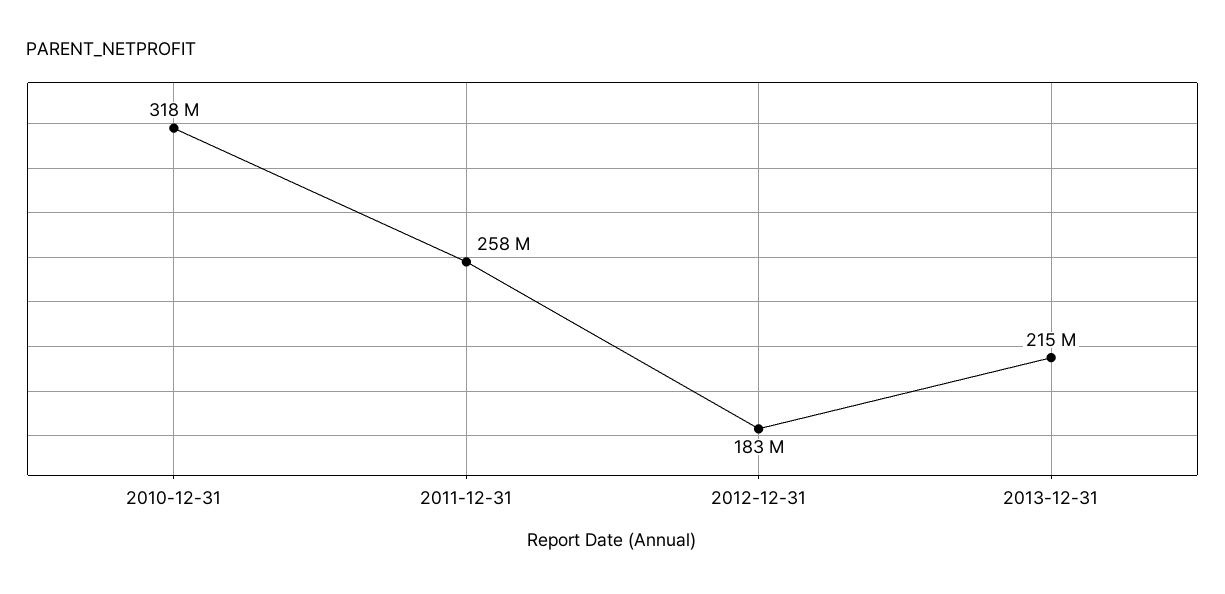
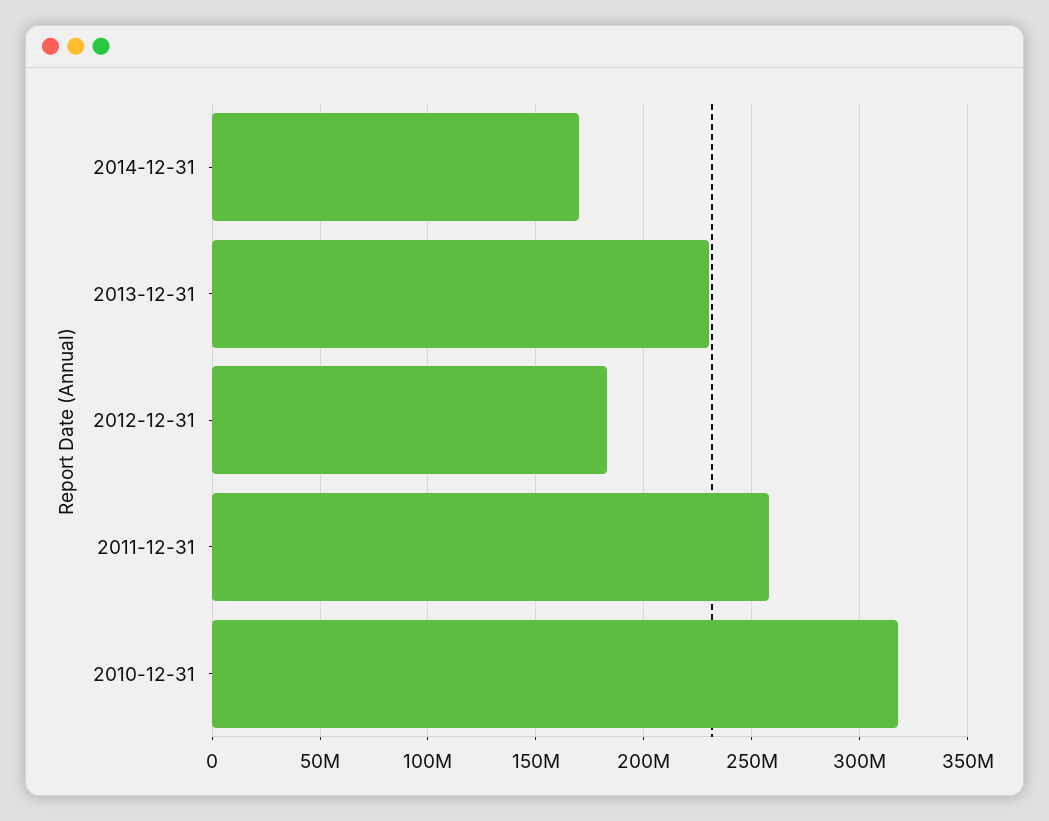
2013-12-31: 215000000 -> 230000000
2014-12-31: none -> 170000000

